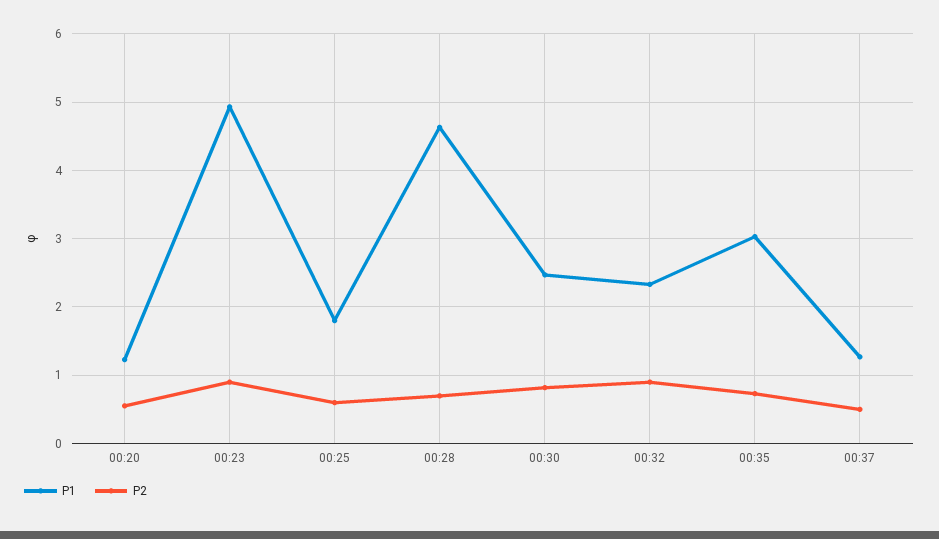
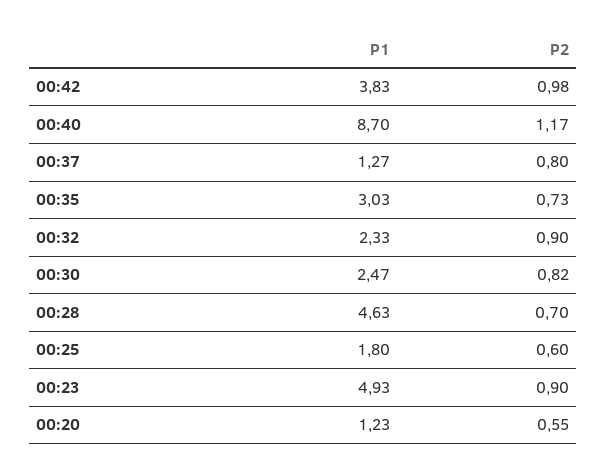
P2, 00:37: 0.5 -> 0.8
P1, 00:42: none -> 3.83
P2, 00:42: none -> 0.98
P1, 00:40: none -> 8.7
P2, 00:40: none -> 1.17

